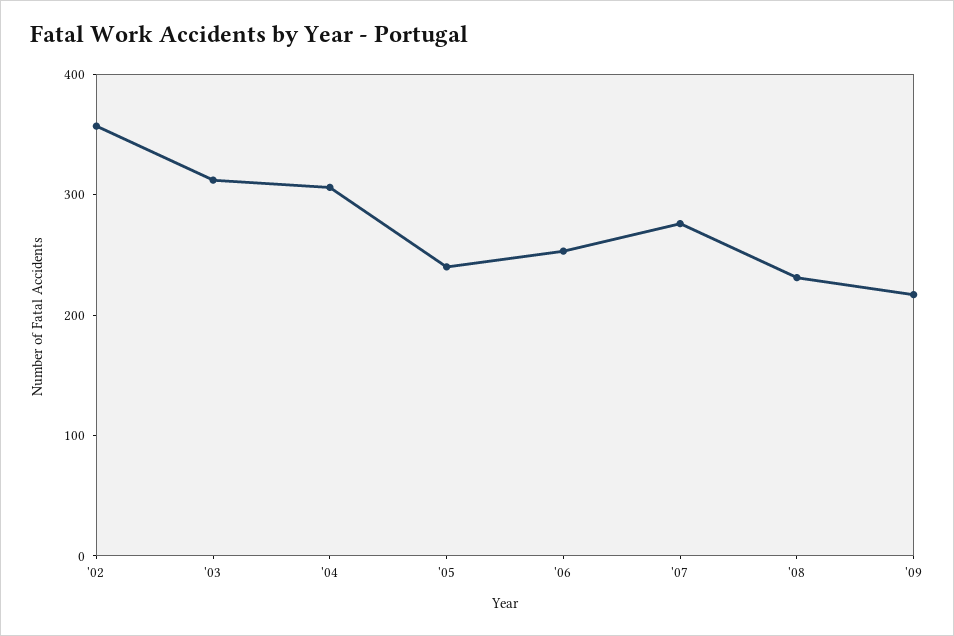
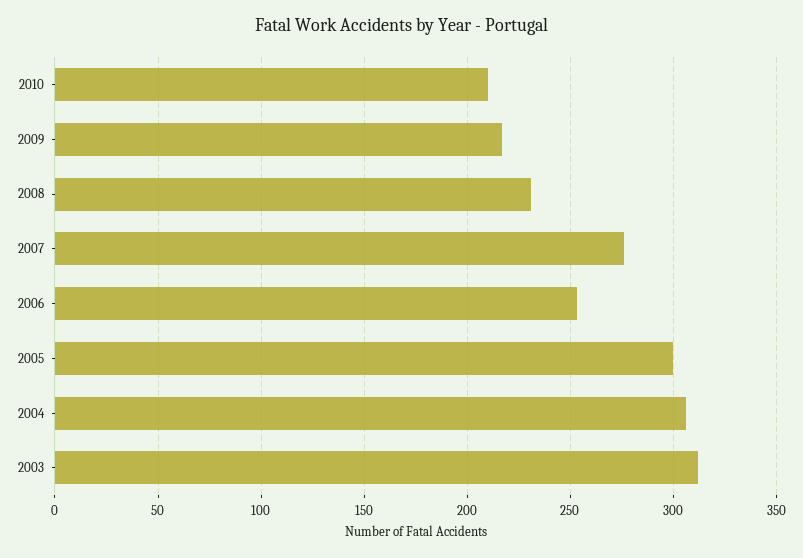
'02: 360 -> none
'05: 240 -> 300
2010: none -> 210

